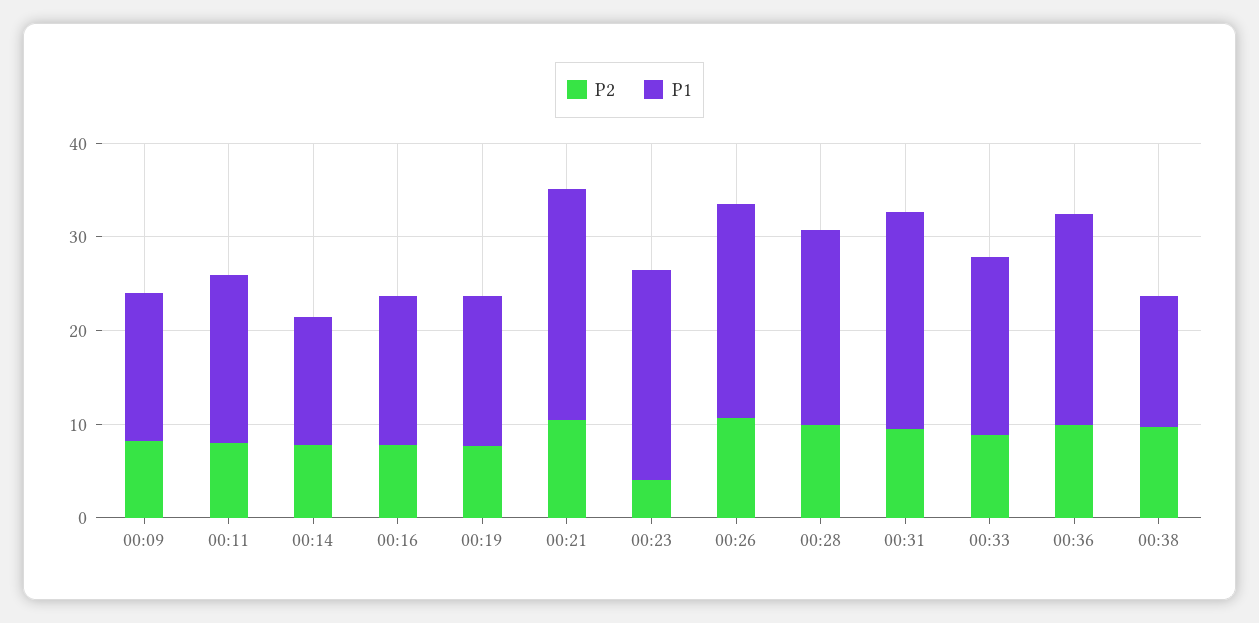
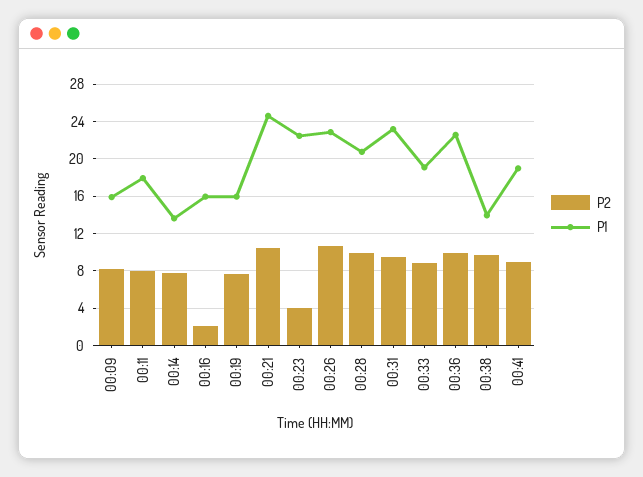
P2, 00:16: 8 -> 2
P2, 00:41: none -> 9
P1, 00:41: none -> 19

